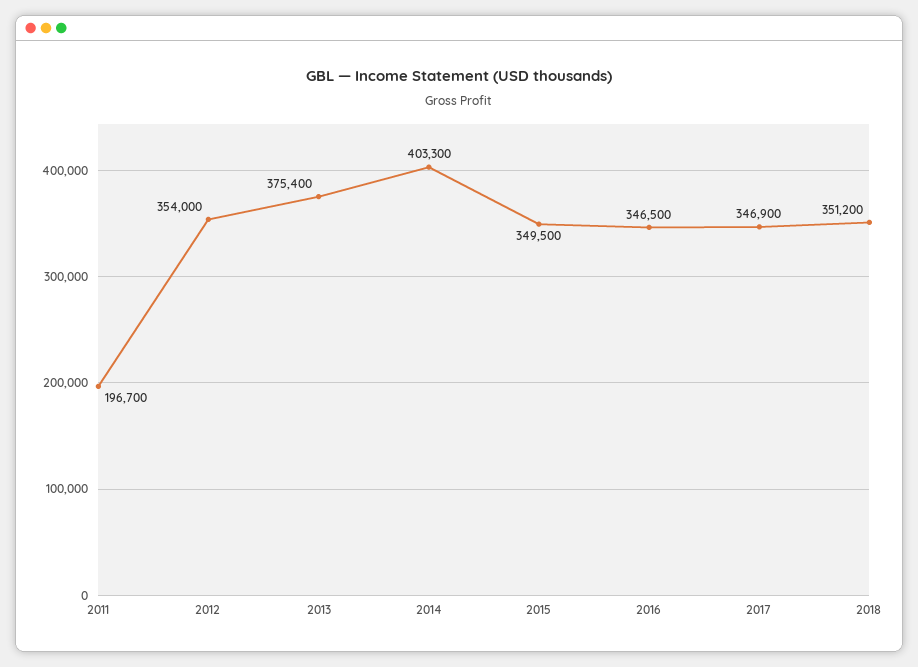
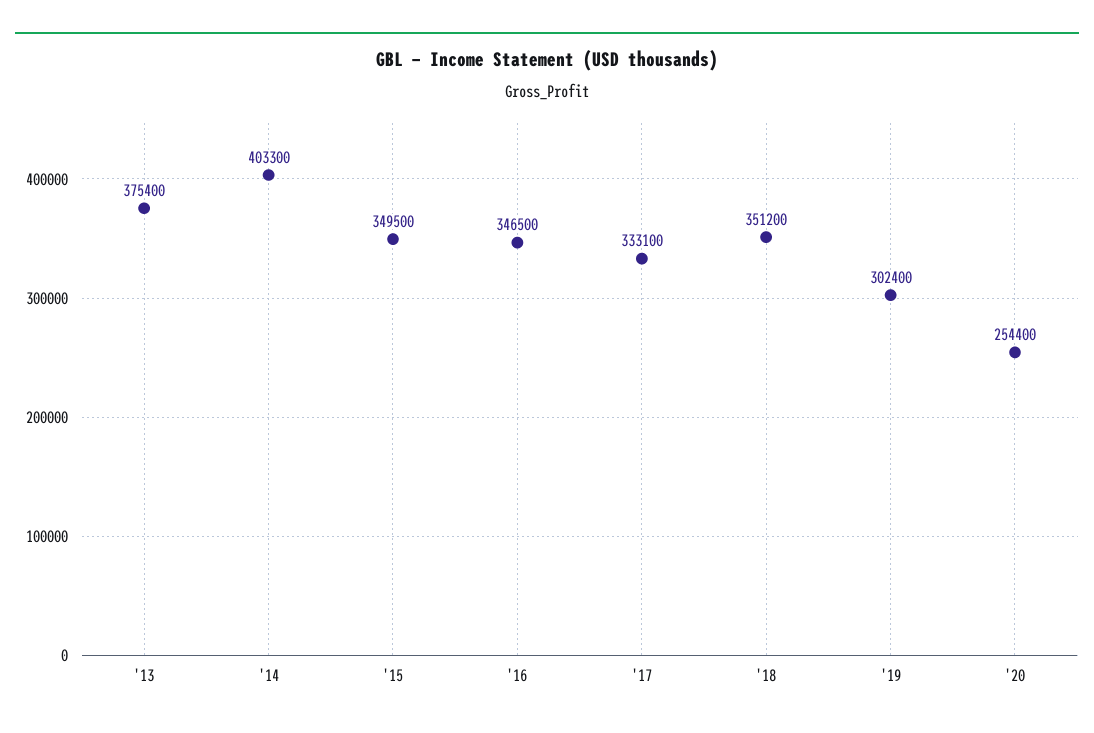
2011: 196700 -> none
2012: 354000 -> none
2017: 346900 -> 333100
'19: none -> 302400
'20: none -> 254400

